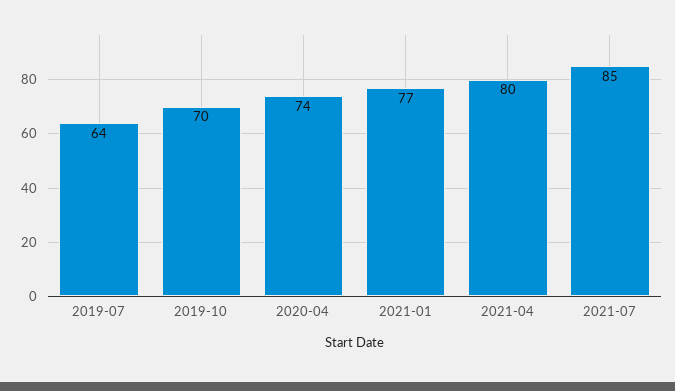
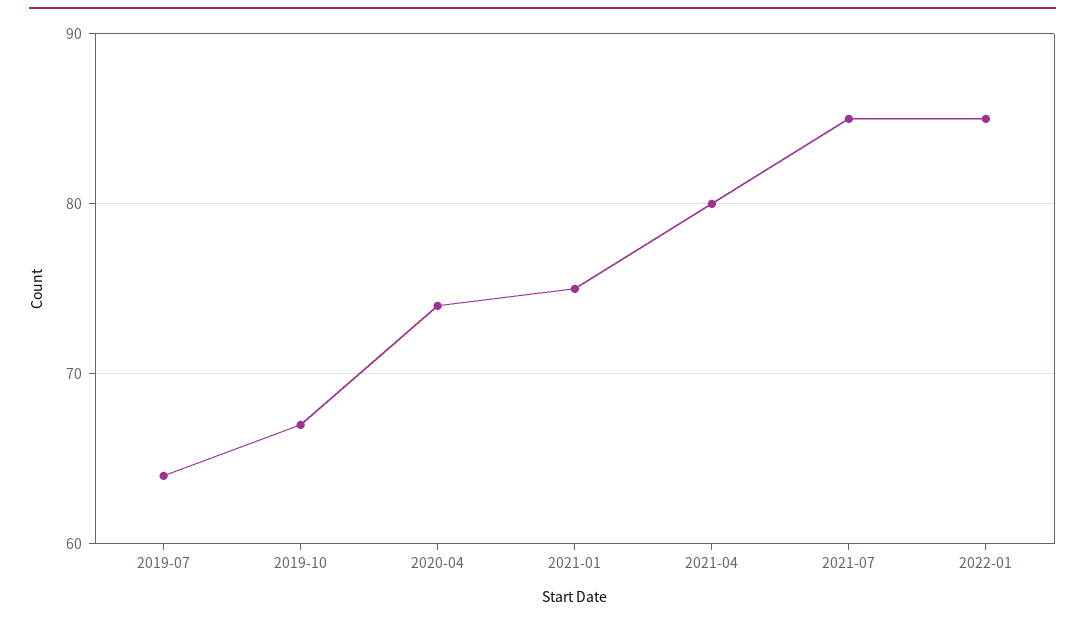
2019-10: 70 -> 67
2021-01: 77 -> 75
2022-01: none -> 85

